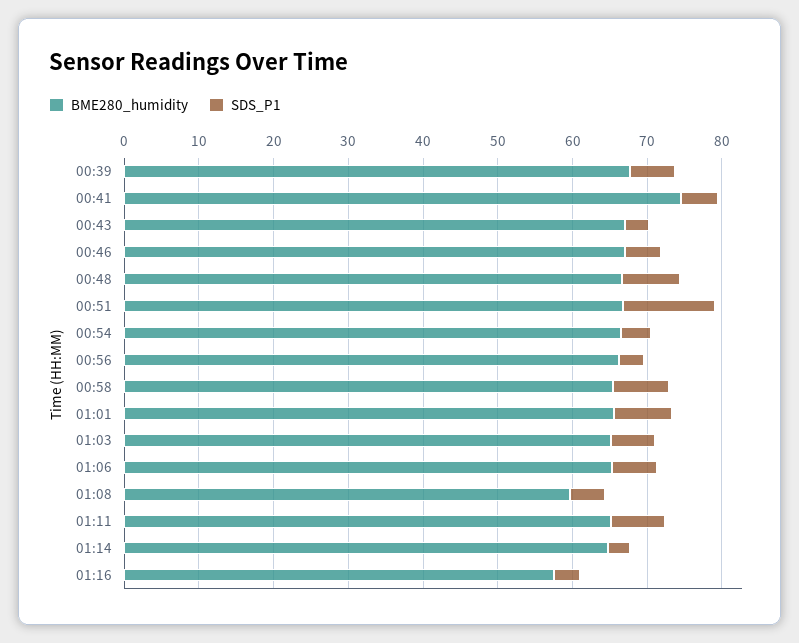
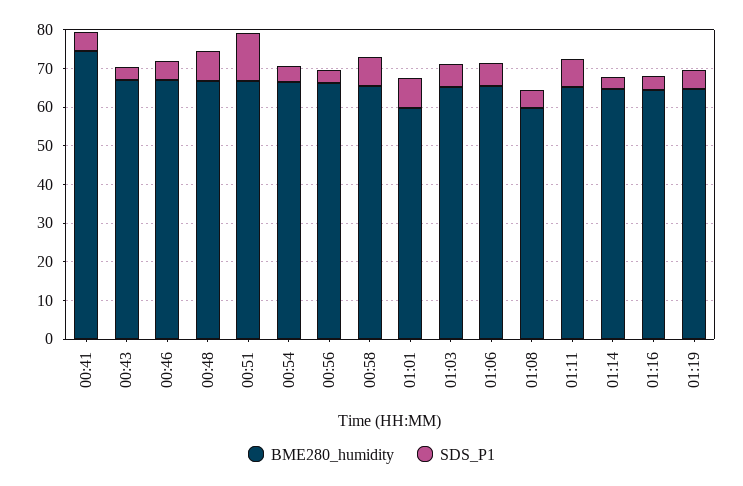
BME280_humidity, 00:39: 68 -> none
SDS_P1, 00:39: 6 -> none
BME280_humidity, 01:01: 66 -> 60
BME280_humidity, 01:16: 58 -> 65
BME280_humidity, 01:19: none -> 65
SDS_P1, 01:19: none -> 5

